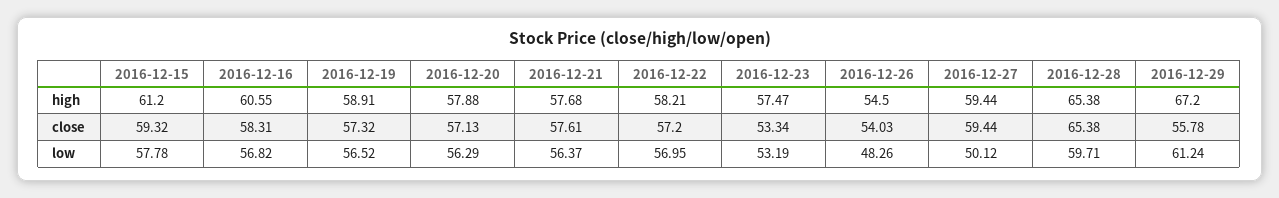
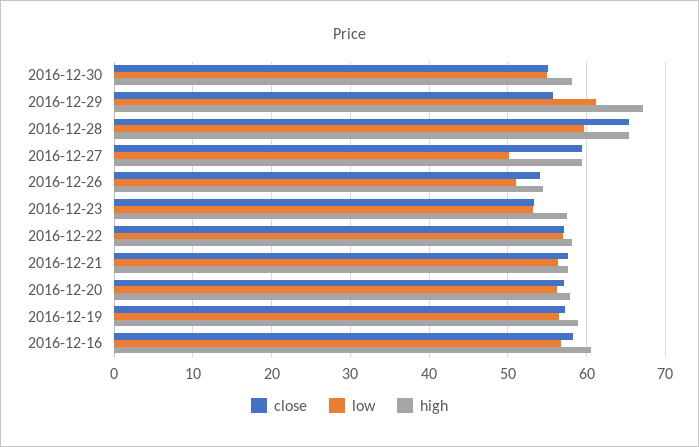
high, 2016-12-15: 61.2 -> none
close, 2016-12-15: 59.32 -> none
low, 2016-12-15: 57.78 -> none
low, 2016-12-26: 48.26 -> 51
close, 2016-12-30: none -> 55
low, 2016-12-30: none -> 55
high, 2016-12-30: none -> 58

